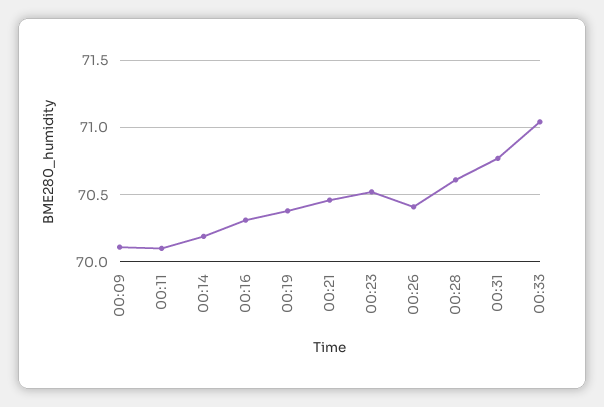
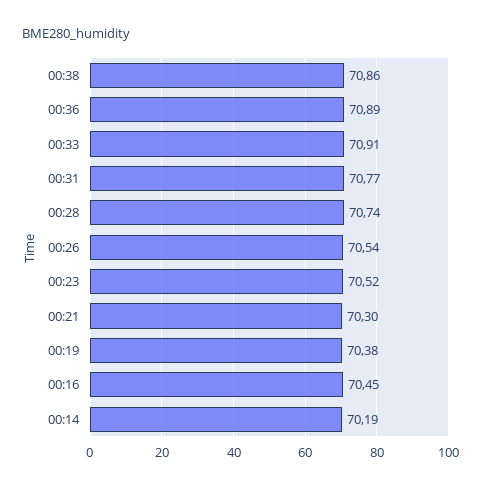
00:09: 70.1 -> none
00:11: 70.1 -> none
00:16: 70.3 -> 70.45
00:21: 70.45 -> 70.3
00:26: 70.4 -> 70.54
00:28: 70.6 -> 70.74
00:33: 71.05 -> 70.91
00:38: none -> 70.86
00:36: none -> 70.89

